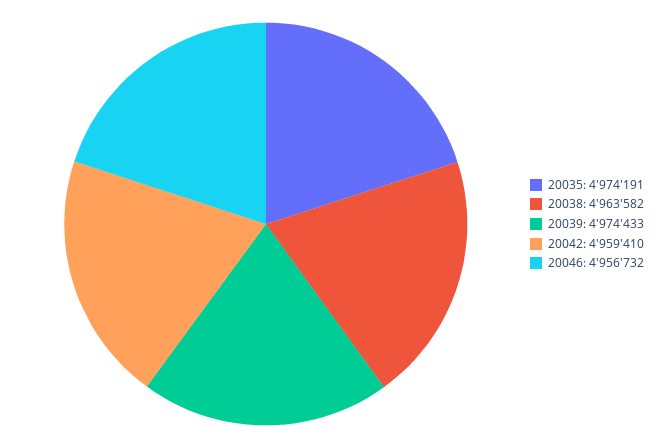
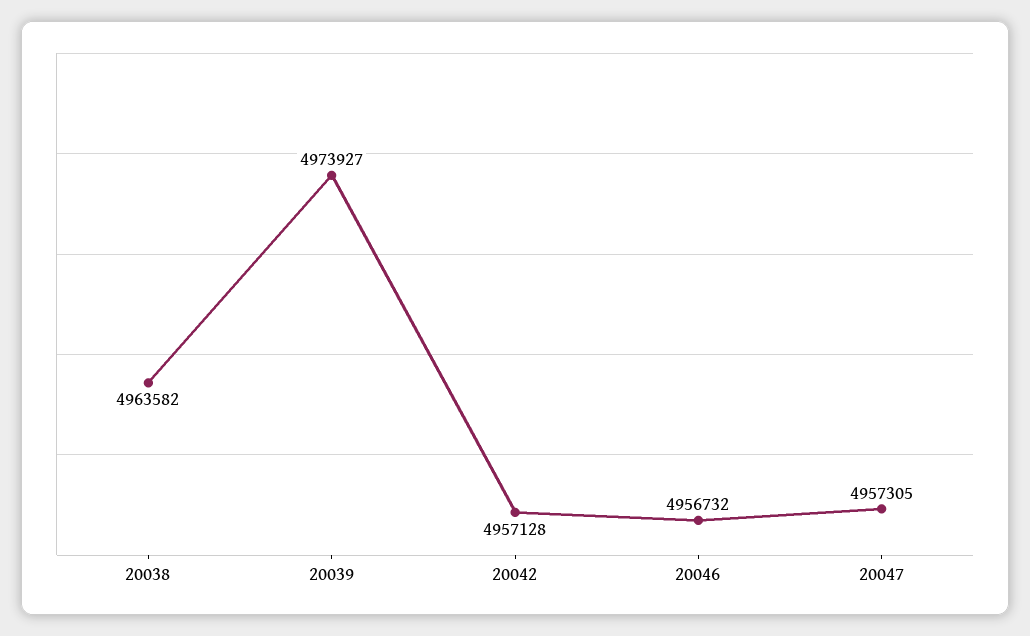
20035: 4974191 -> none
20039: 4974433 -> 4973927
20042: 4959410 -> 4957128
20047: none -> 4957305

